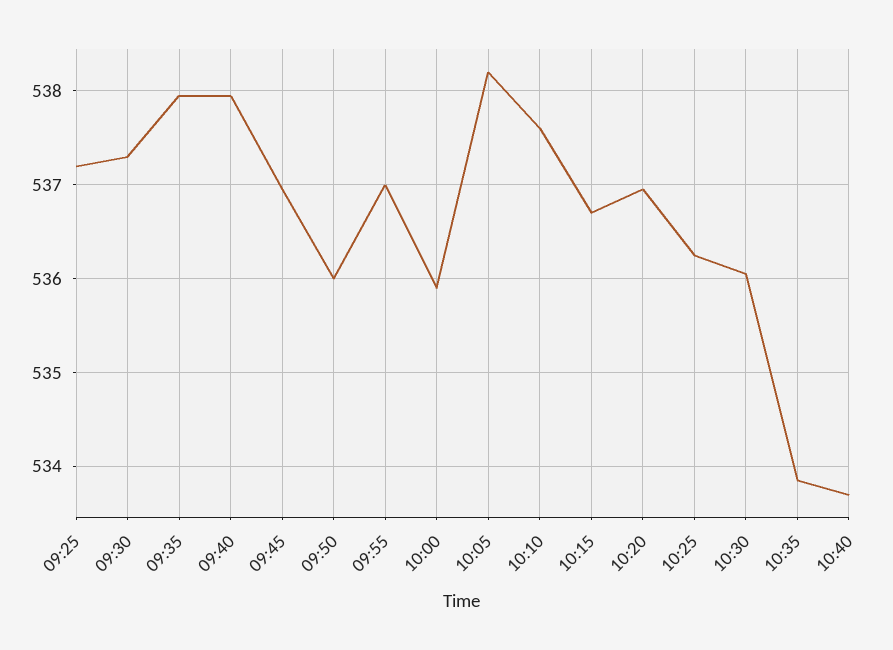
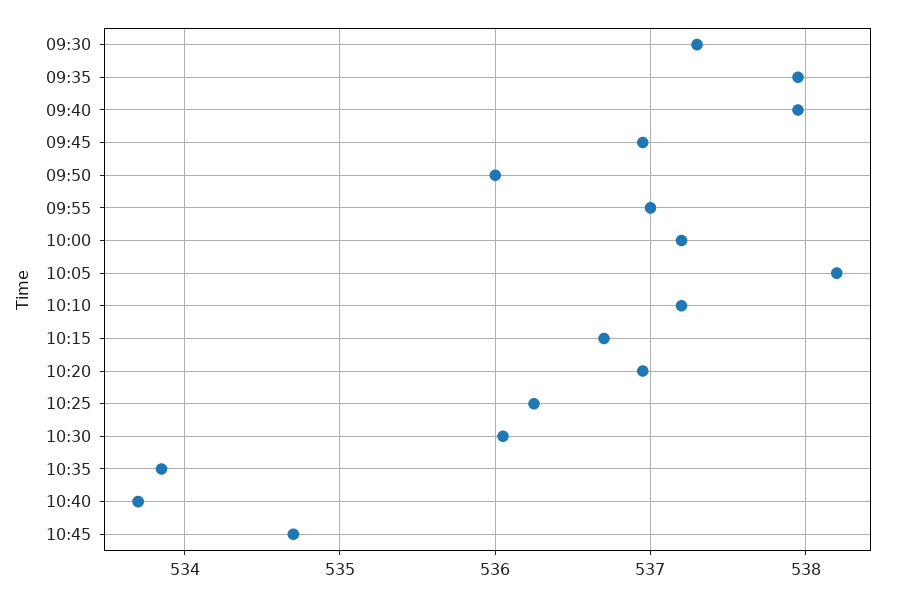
09:25: 537.2 -> none
10:00: 535.9 -> 537.2
10:10: 537.6 -> 537.2
10:45: none -> 534.7

